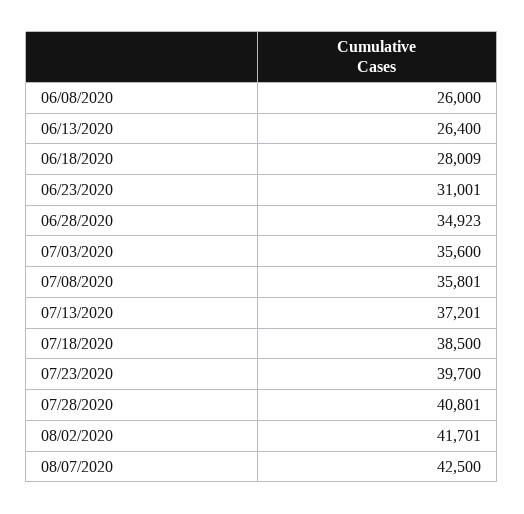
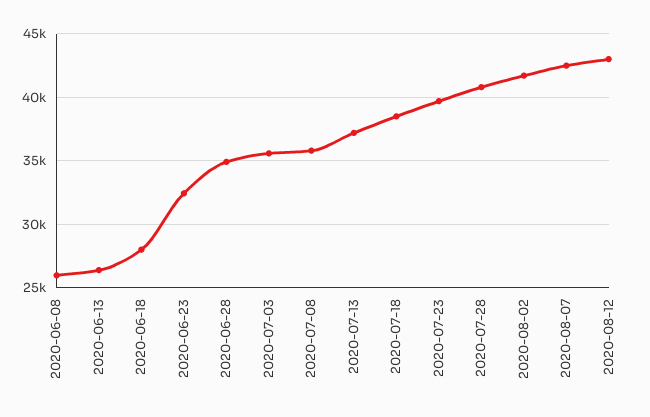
06/23/2020: 31001 -> 32500
2020-08-12: none -> 43000

